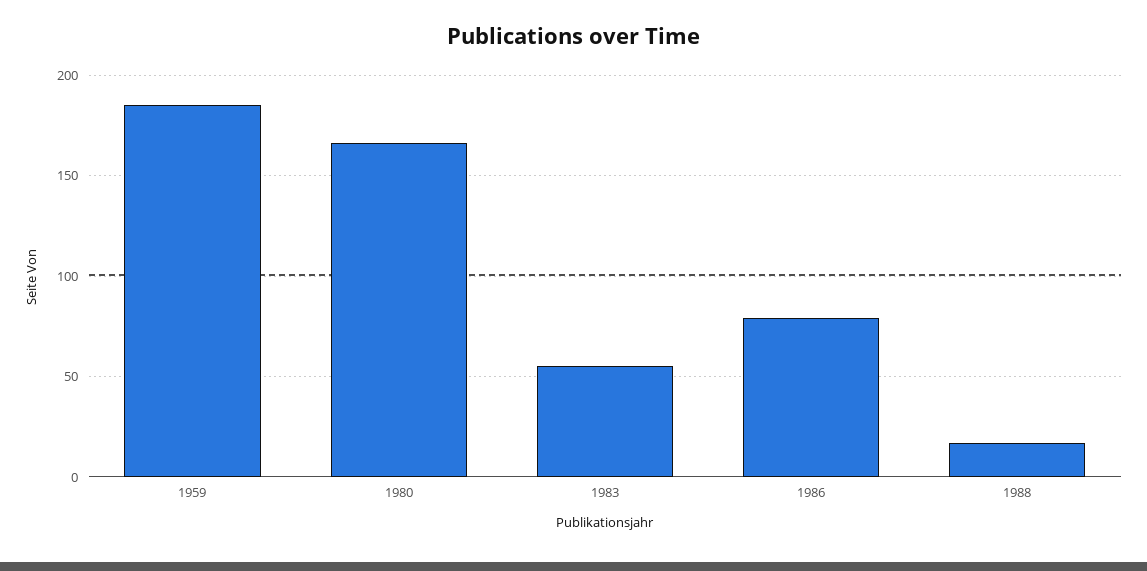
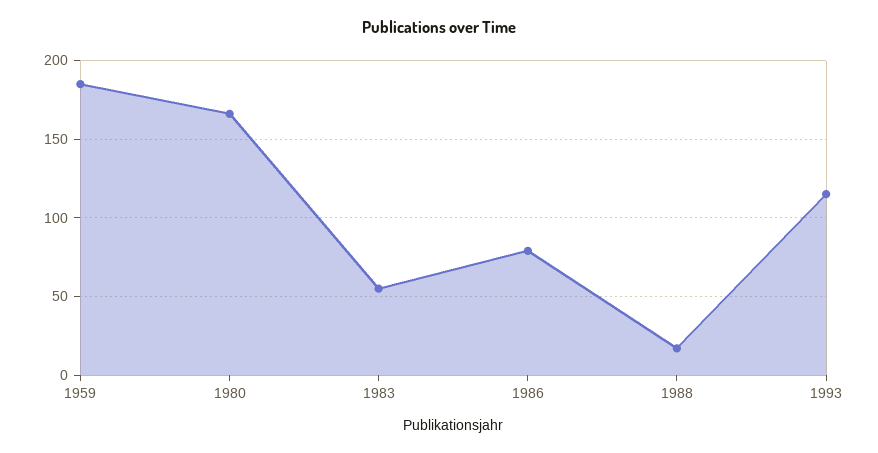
1993: none -> 115

